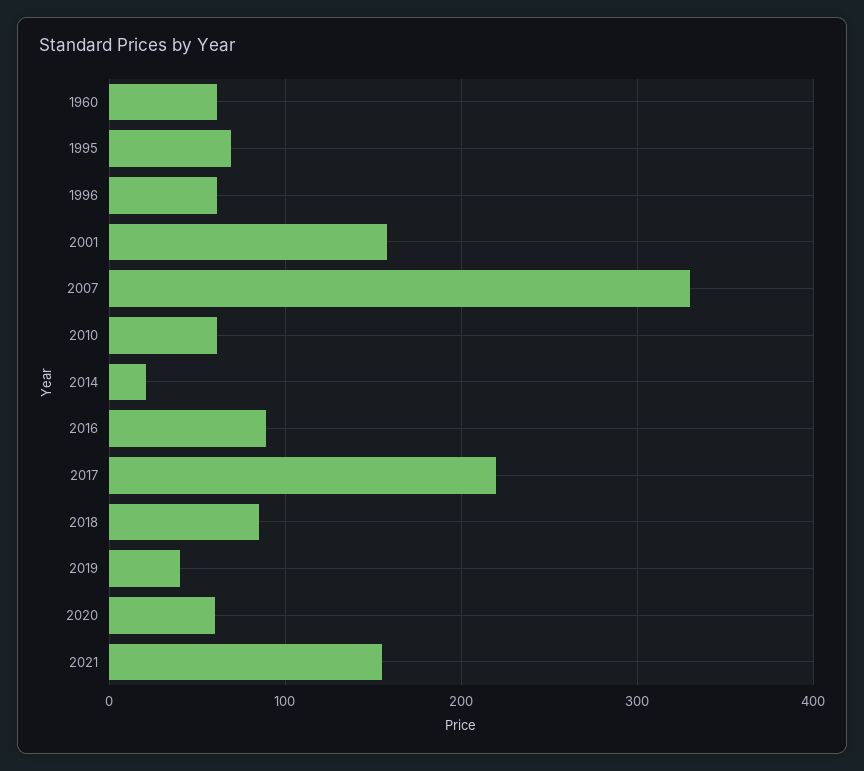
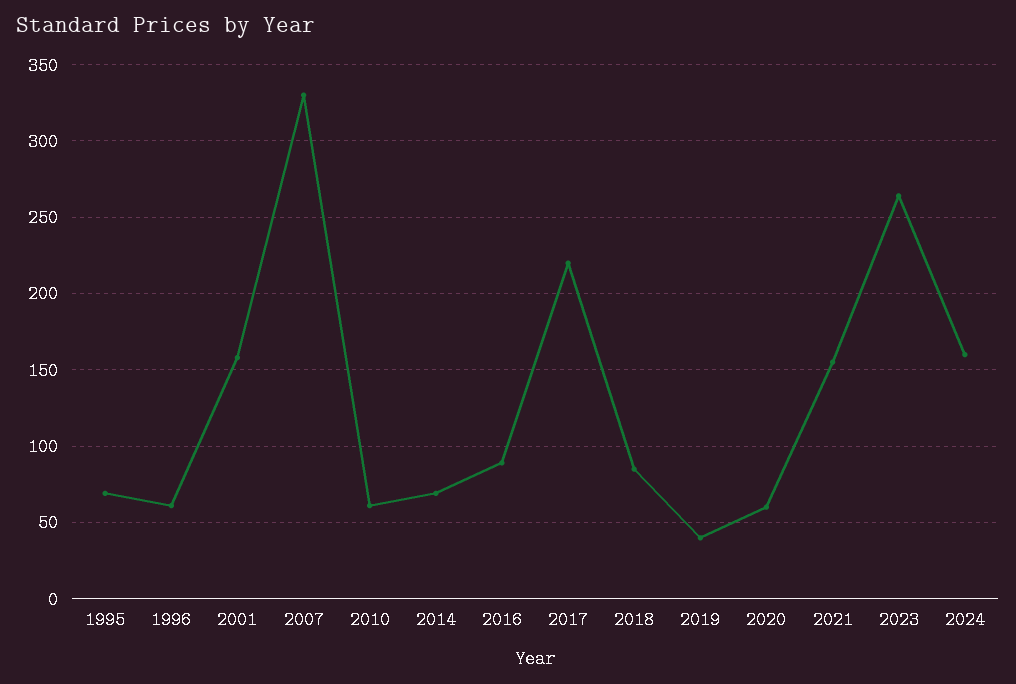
1960: 60 -> none
2014: 20 -> 70
2023: none -> 265
2024: none -> 160

